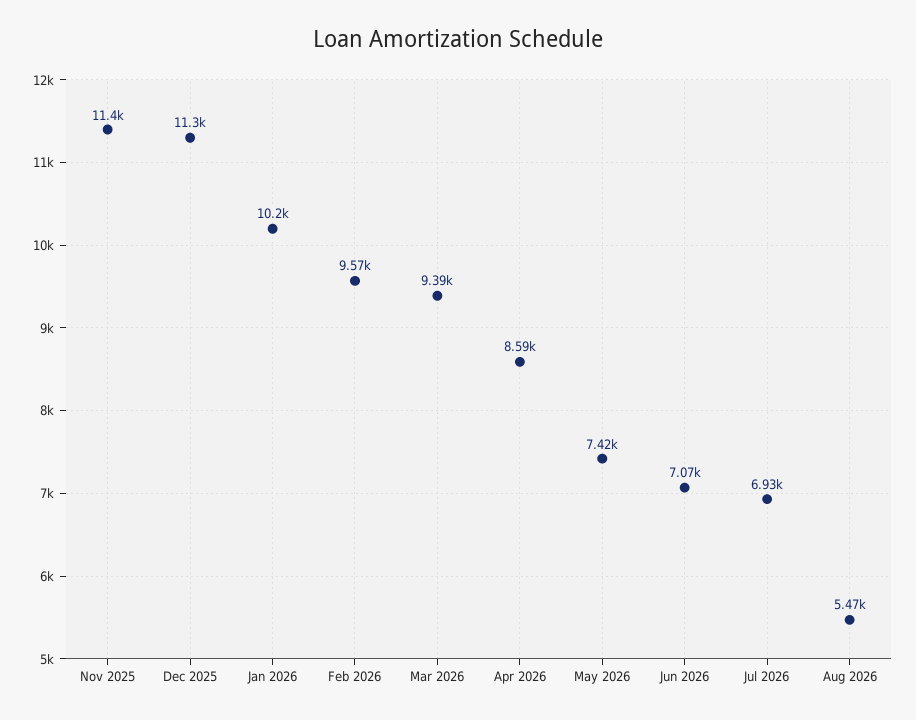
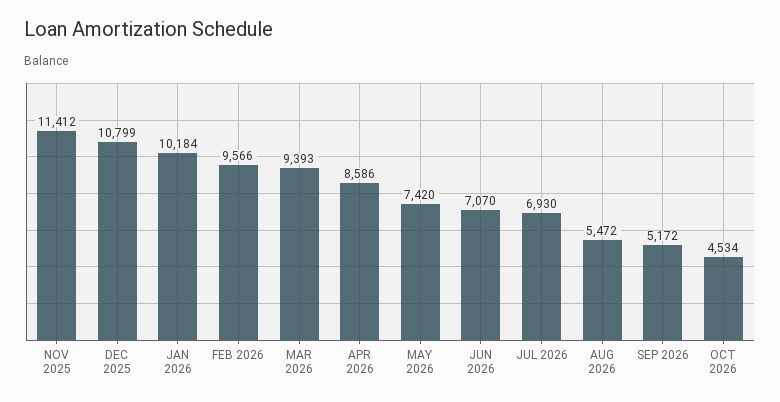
Dec 2025: 11300 -> 10799
SEP 2026: none -> 5172
OCT 2026: none -> 4534

